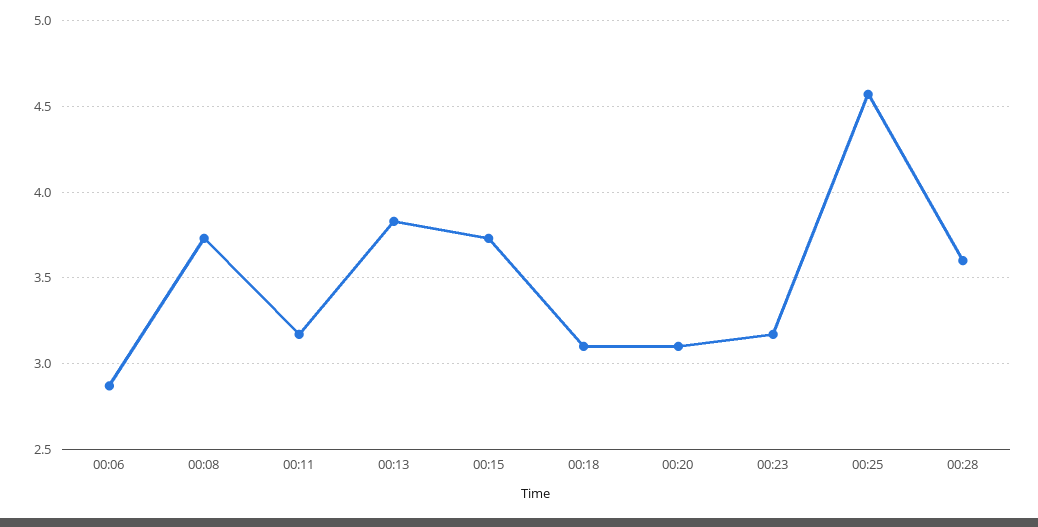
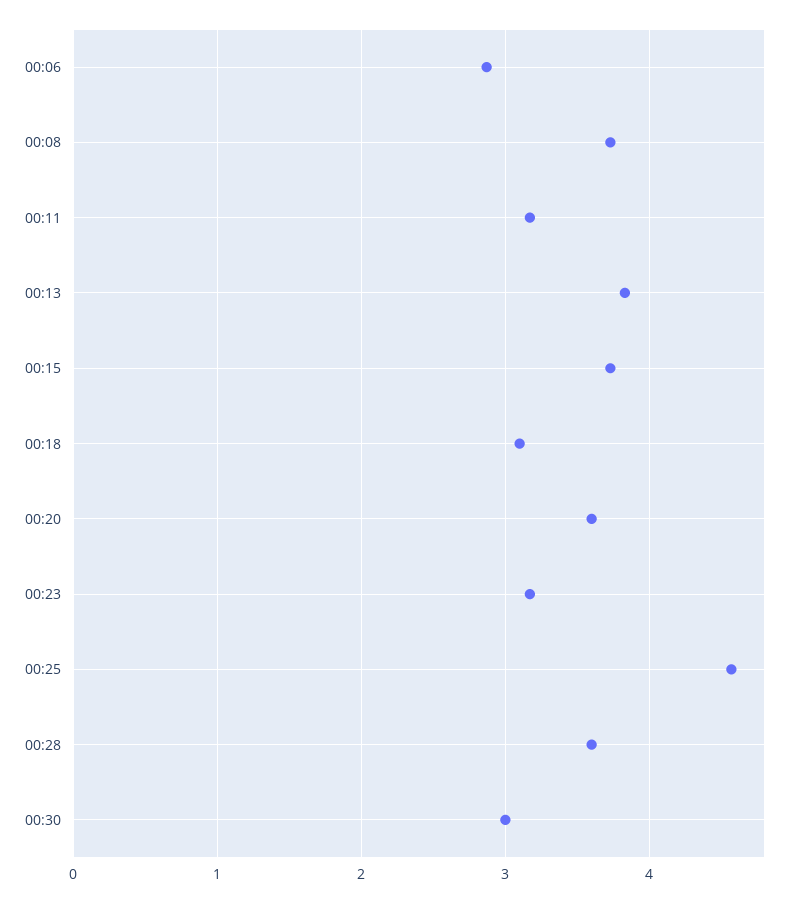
00:20: 3.1 -> 3.6
00:30: none -> 3

